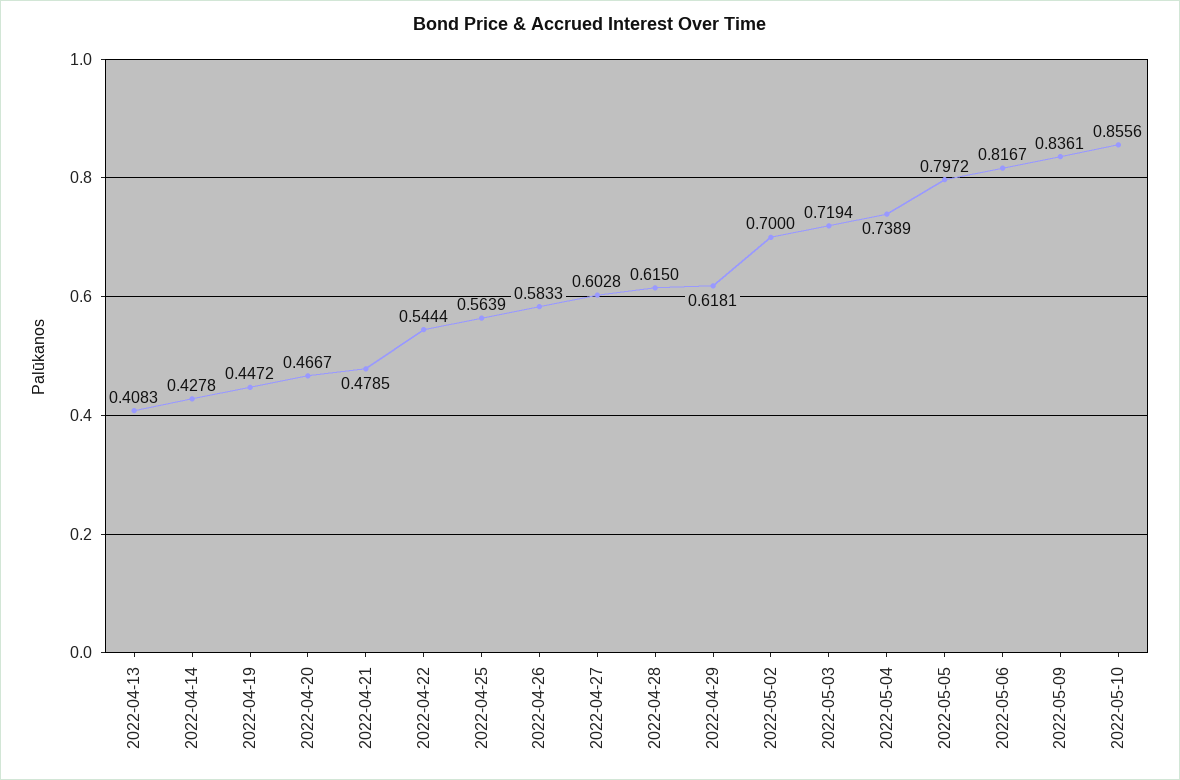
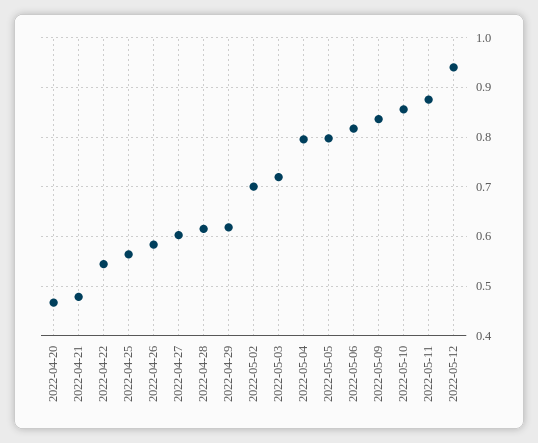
2022-04-13: 0.4083 -> none
2022-04-14: 0.4278 -> none
2022-04-19: 0.4472 -> none
2022-05-04: 0.7389 -> 0.8
2022-05-11: none -> 0.88
2022-05-12: none -> 0.94

